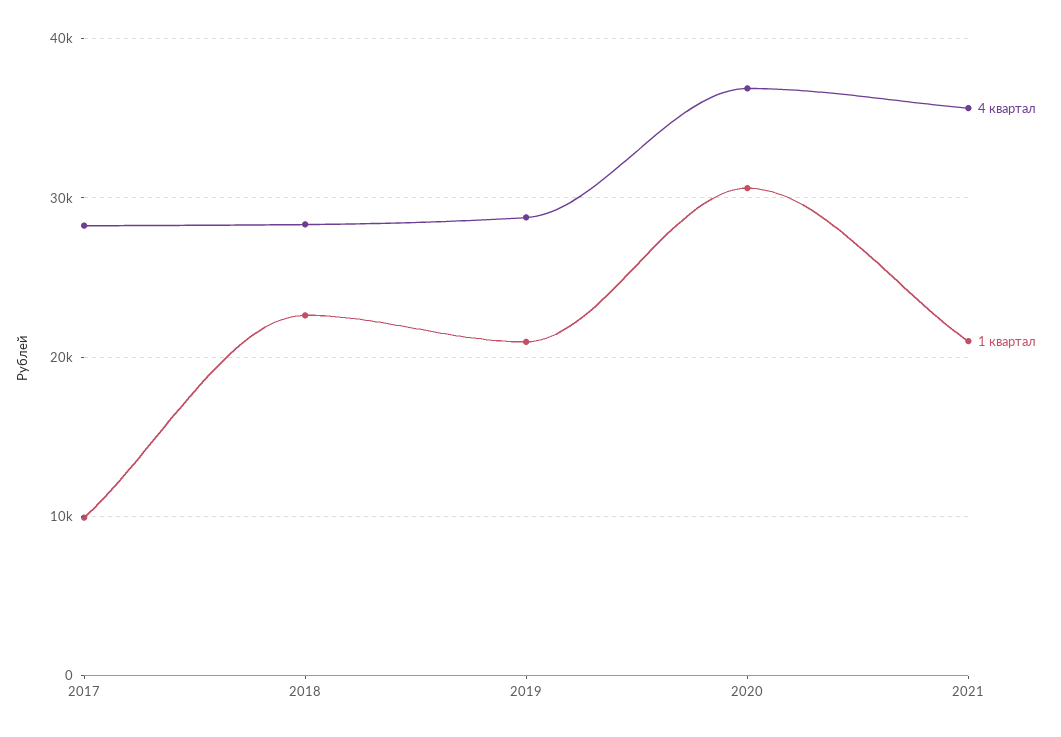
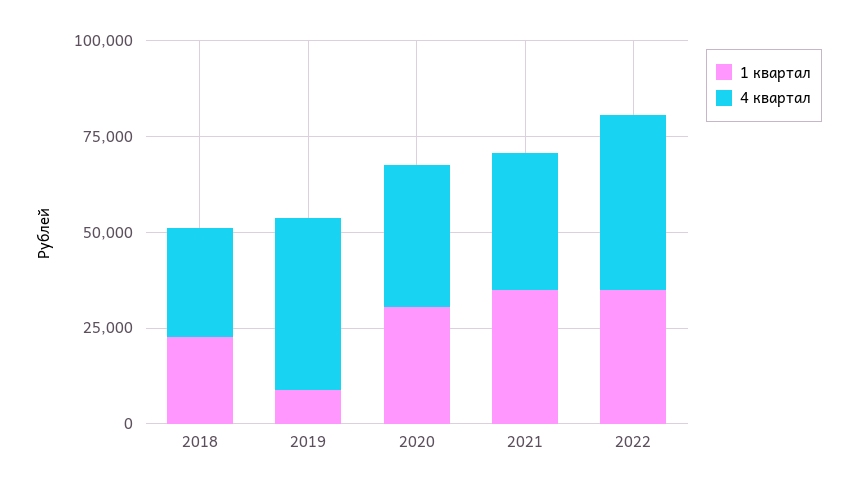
4 квартал, 2017: 28000 -> none
1 квартал, 2017: 10000 -> none
4 квартал, 2019: 29000 -> 45000
1 квартал, 2019: 21000 -> 10000
1 квартал, 2021: 21000 -> 35000
1 квартал, 2022: none -> 35000
4 квартал, 2022: none -> 45000

